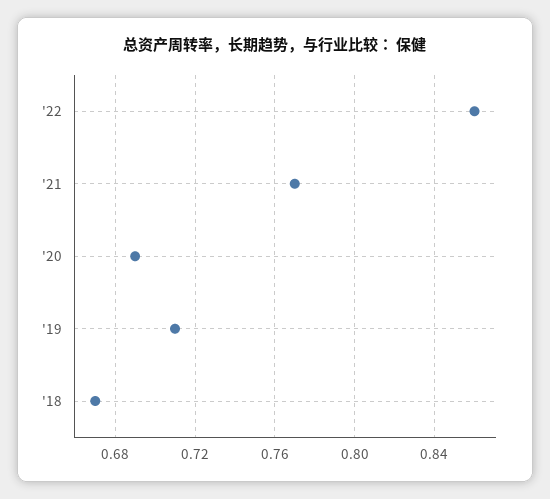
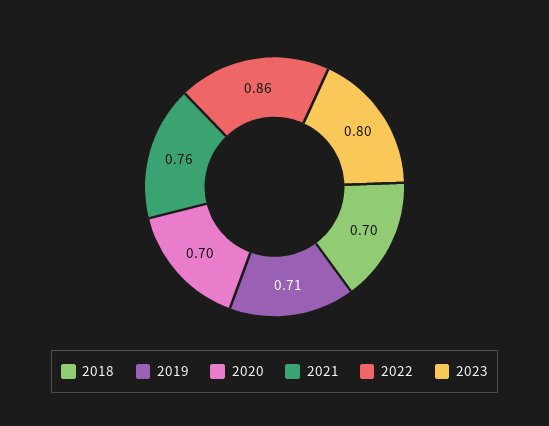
'21: 0.77 -> 0.76
'20: 0.69 -> 0.7
'18: 0.67 -> 0.7
2023: none -> 0.8

